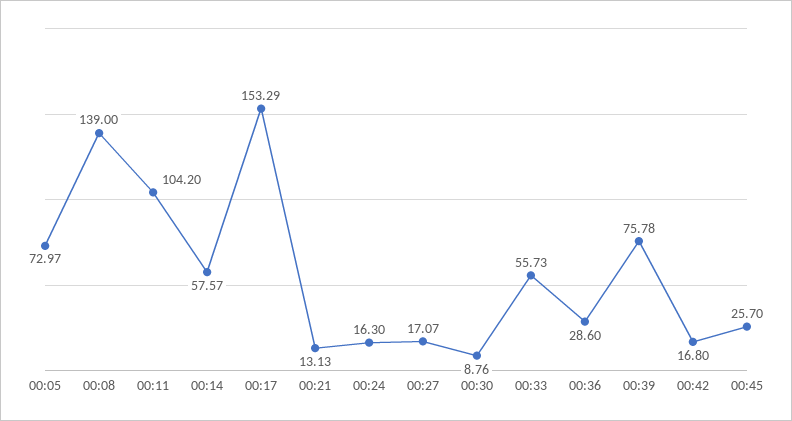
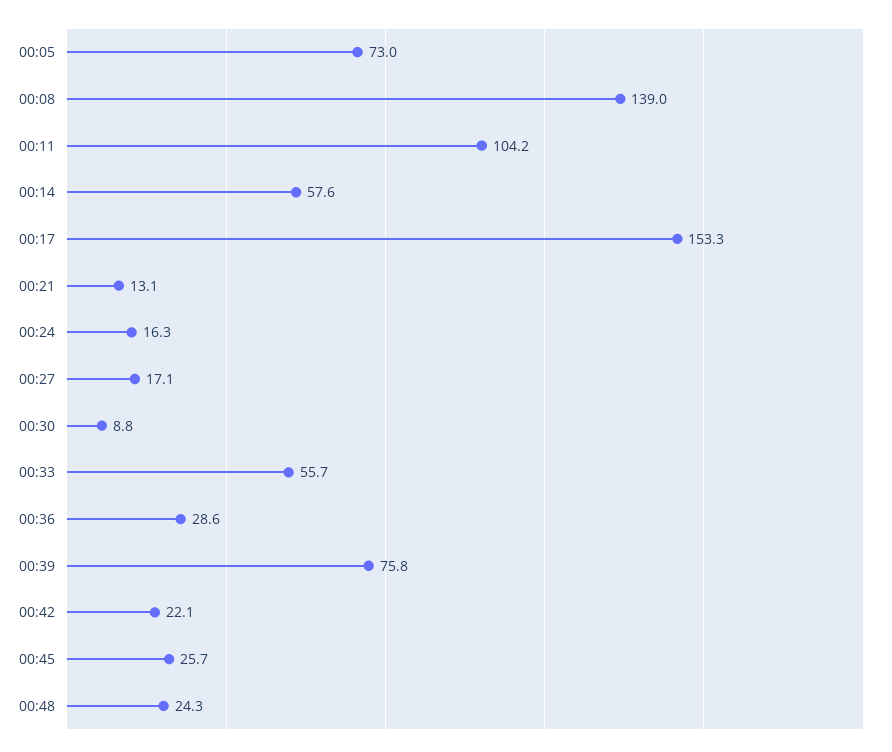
00:42: 16.8 -> 22.1
00:48: none -> 24.3

